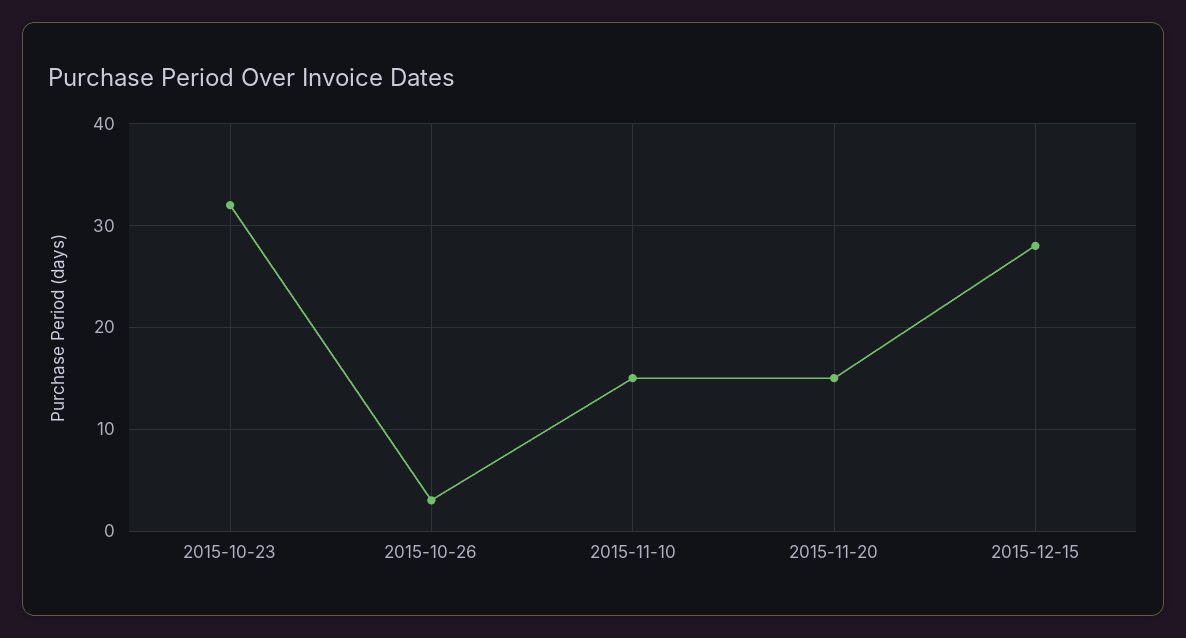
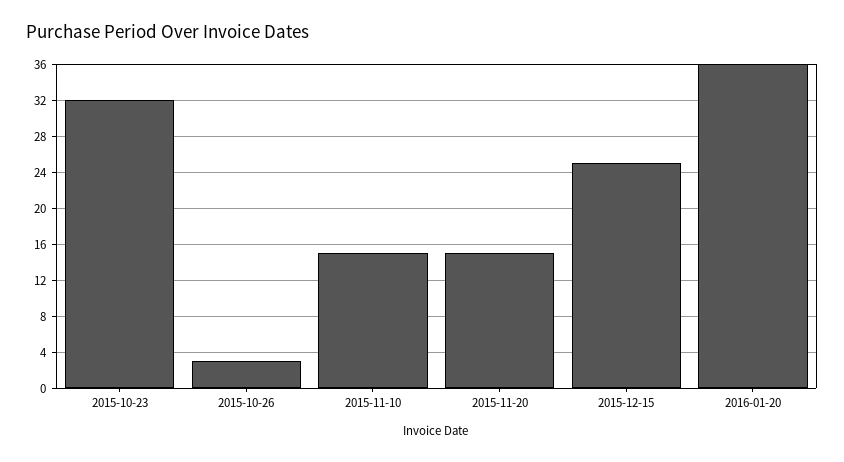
2015-12-15: 28 -> 25
2016-01-20: none -> 36

